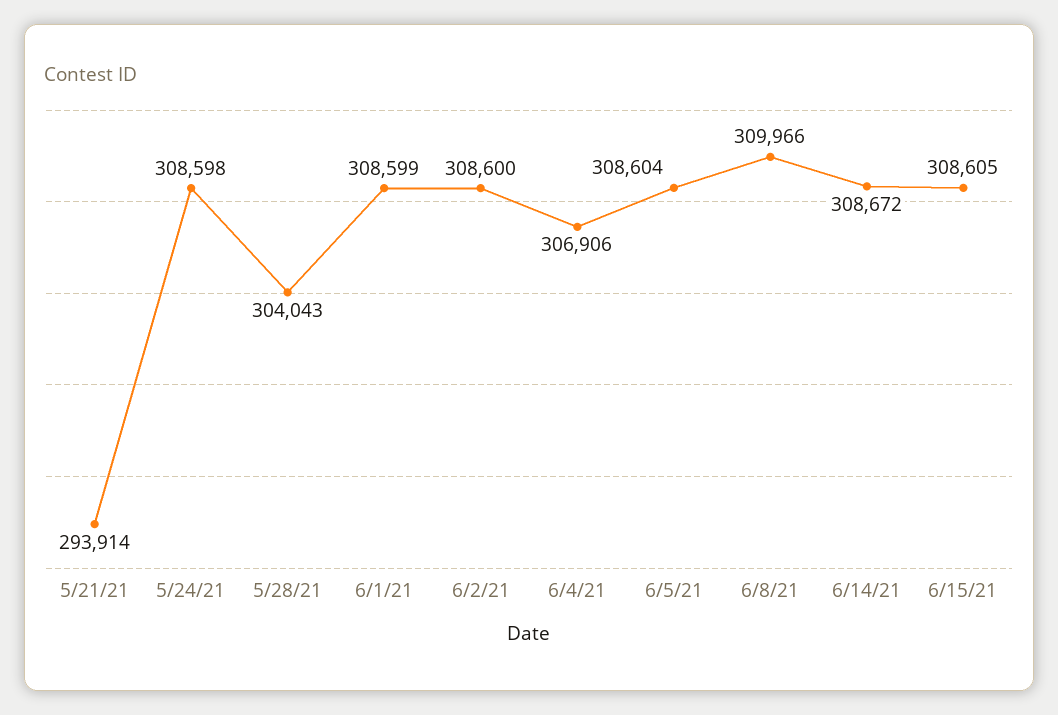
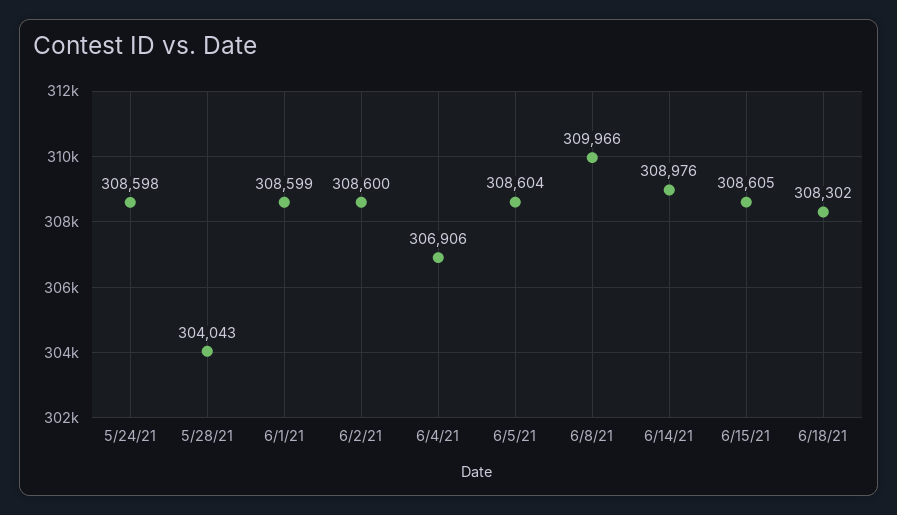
5/21/21: 293914 -> none
6/14/21: 308672 -> 308976
6/18/21: none -> 308302

